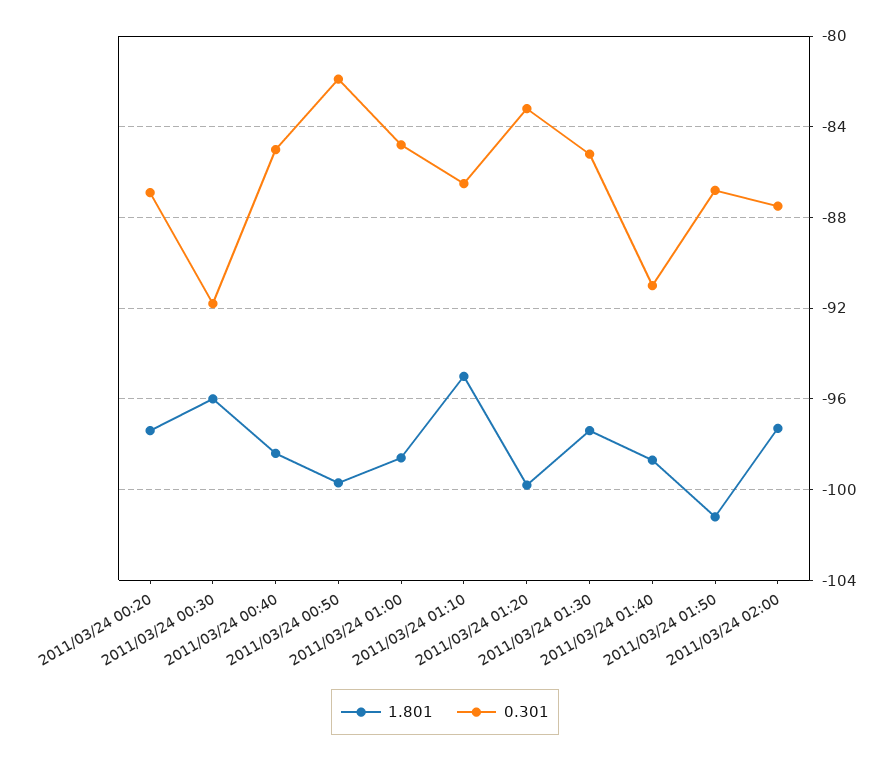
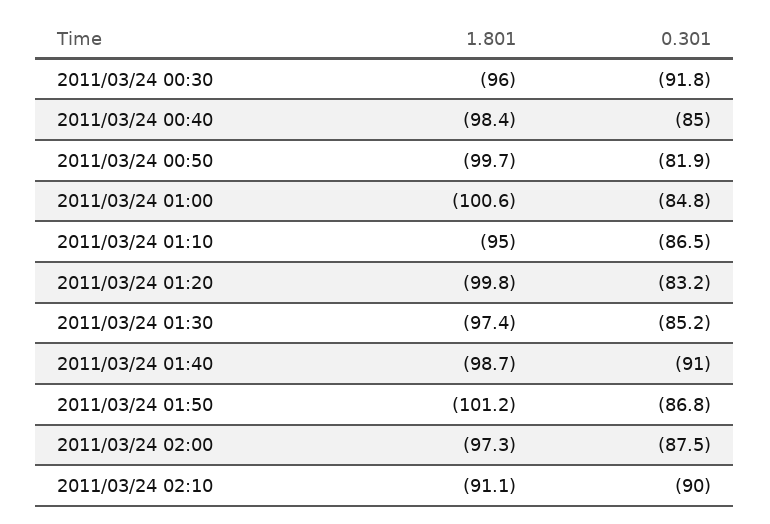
1.801, 2011/03/24 00:20: -97.5 -> none
0.301, 2011/03/24 00:20: -87 -> none
1.801, 2011/03/24 01:00: -98.5 -> -100.6
1.801, 2011/03/24 02:10: none -> -91.1
0.301, 2011/03/24 02:10: none -> -90

